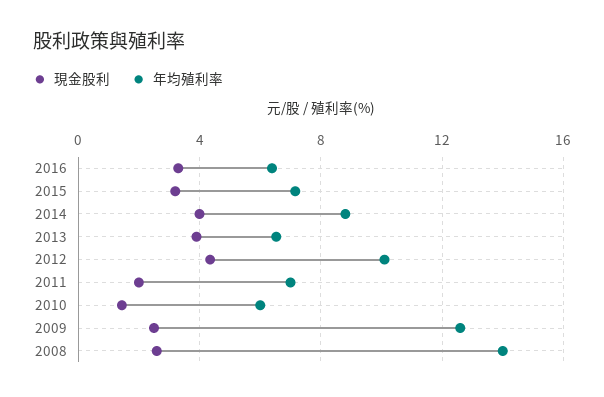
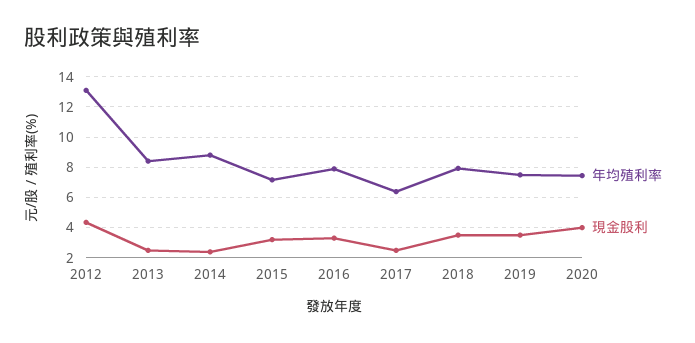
年均殖利率, 2016: 6.5 -> 8
現金股利, 2014: 4 -> 2.5
現金股利, 2013: 4 -> 2.5
年均殖利率, 2013: 6.5 -> 8.5
年均殖利率, 2012: 10 -> 13
現金股利, 2011: 2 -> none
年均殖利率, 2011: 7 -> none
現金股利, 2010: 1.5 -> none
年均殖利率, 2010: 6 -> none
現金股利, 2009: 2.5 -> none
年均殖利率, 2009: 12.5 -> none
現金股利, 2008: 2.5 -> none
年均殖利率, 2008: 14 -> none
年均殖利率, 2017: none -> 6.5
現金股利, 2017: none -> 2.5
年均殖利率, 2018: none -> 8
現金股利, 2018: none -> 3.5
年均殖利率, 2019: none -> 7.5
現金股利, 2019: none -> 3.5
年均殖利率, 2020: none -> 7.5
現金股利, 2020: none -> 4

